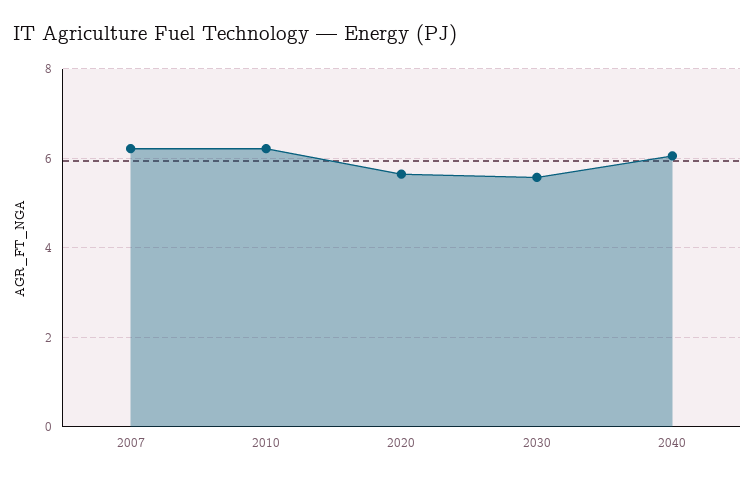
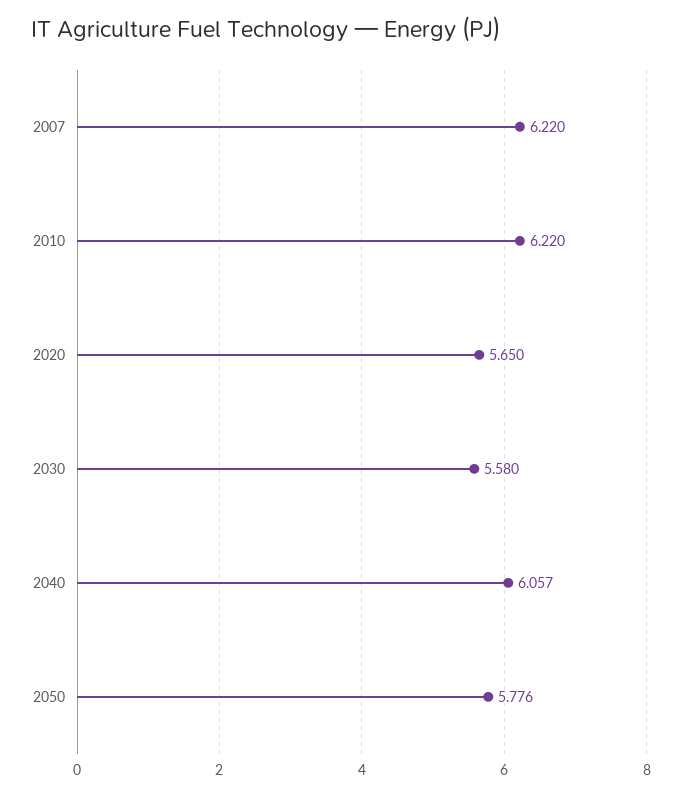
2050: none -> 5.776

